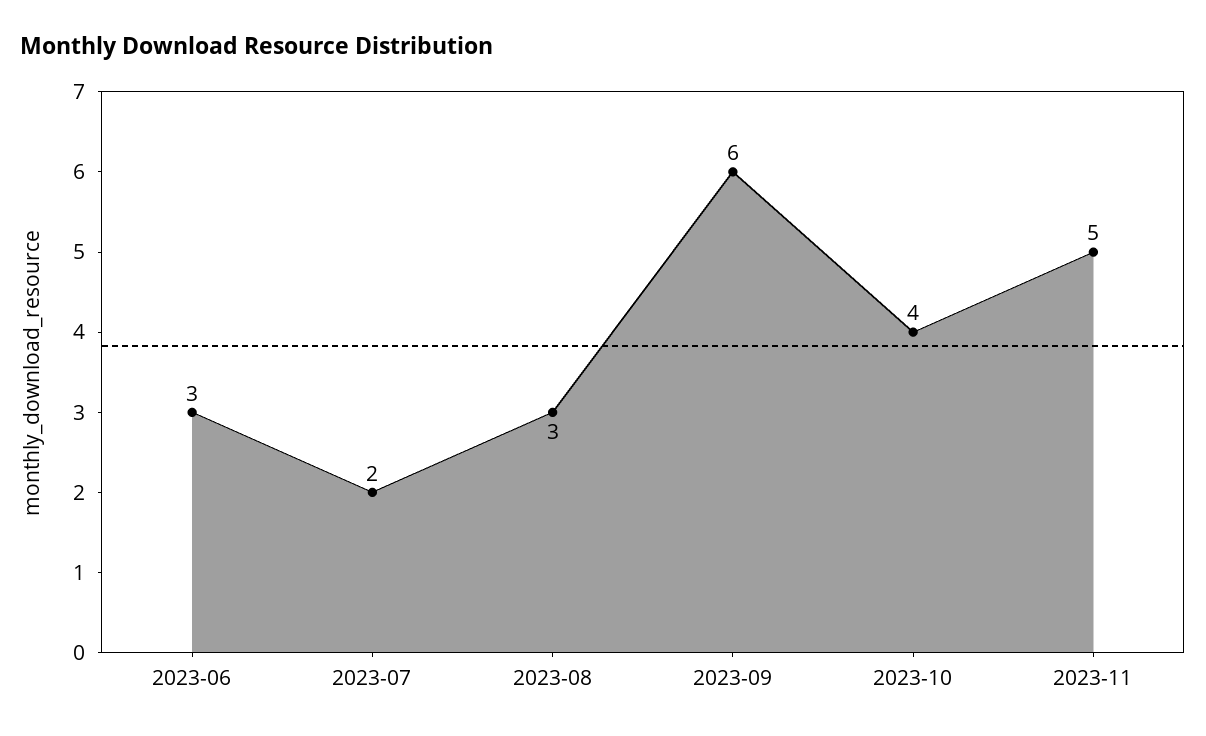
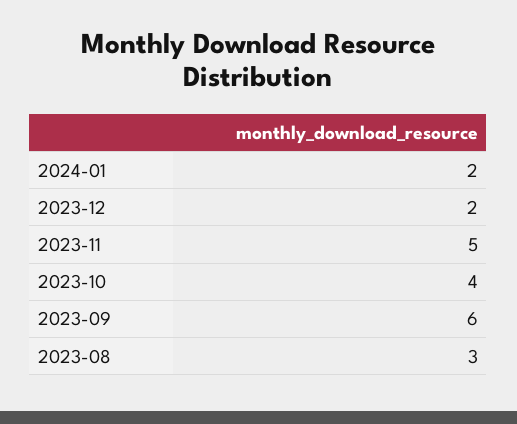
2023-06: 3 -> none
2023-07: 2 -> none
2024-01: none -> 2
2023-12: none -> 2

